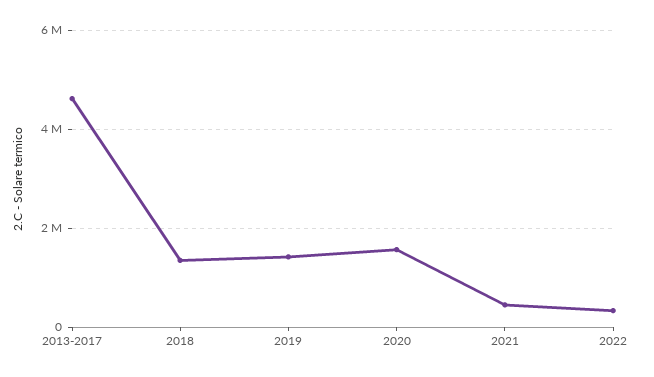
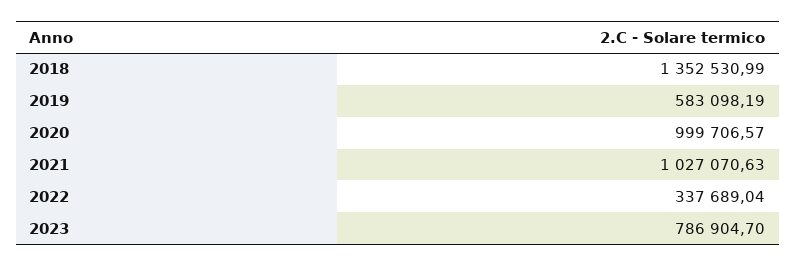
2013-2017: 4600000 -> none
2019: 1400000 -> 583098.19
2020: 1600000 -> 999706.57
2021: 400000 -> 1027070.63
2023: none -> 786904.7

